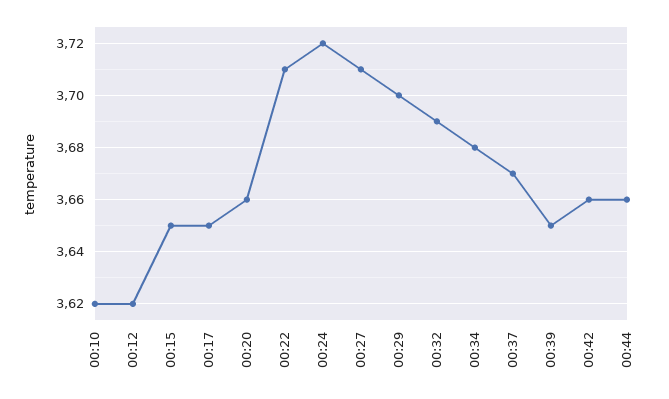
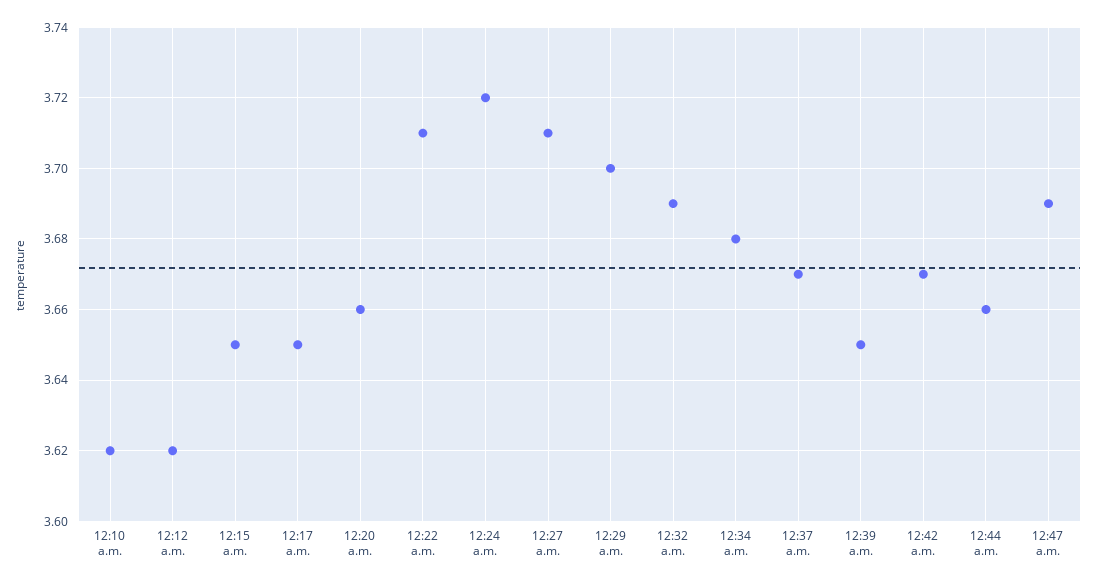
00:42: 3.66 -> 3.67
12:47 a.m.: none -> 3.69

